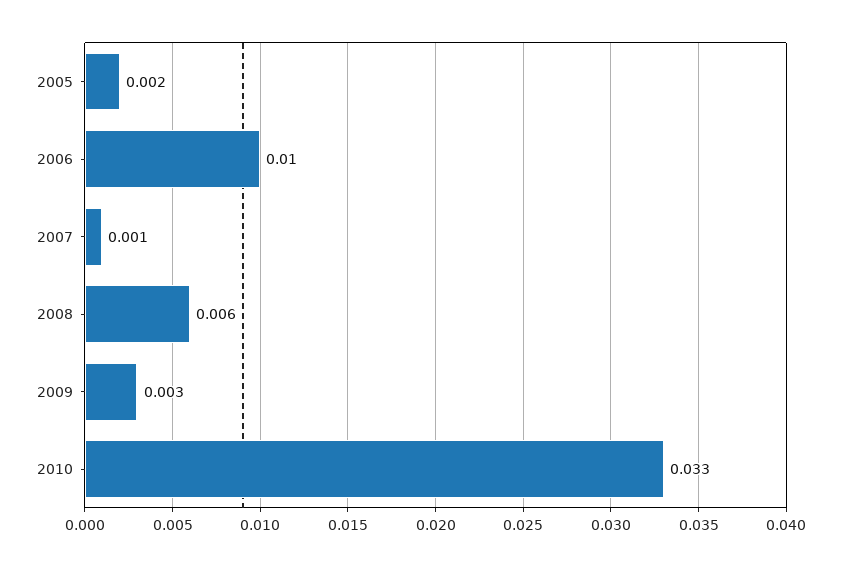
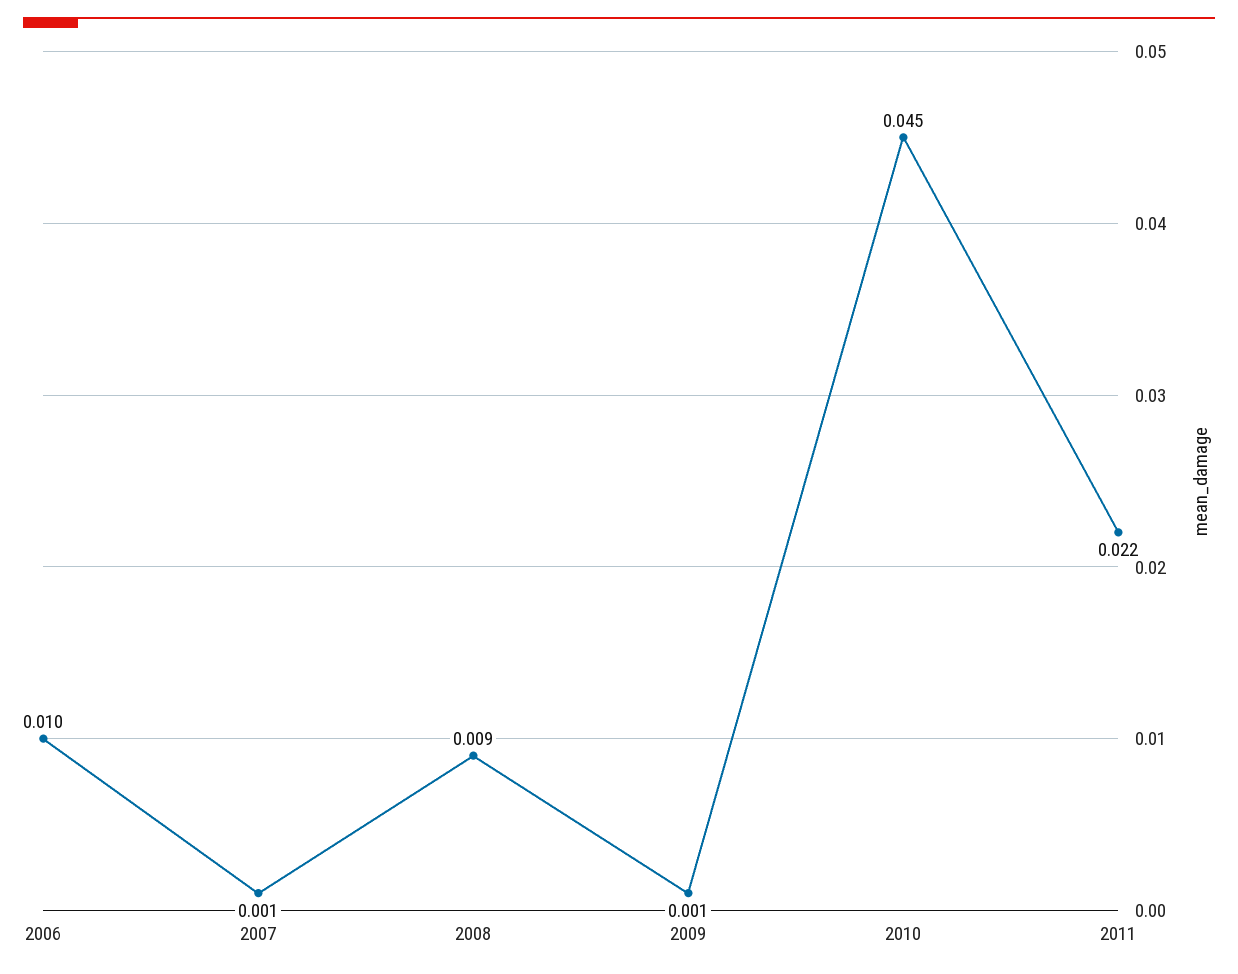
2005: 0.002 -> none
2008: 0.006 -> 0.009
2009: 0.003 -> 0.001
2010: 0.033 -> 0.045
2011: none -> 0.022

